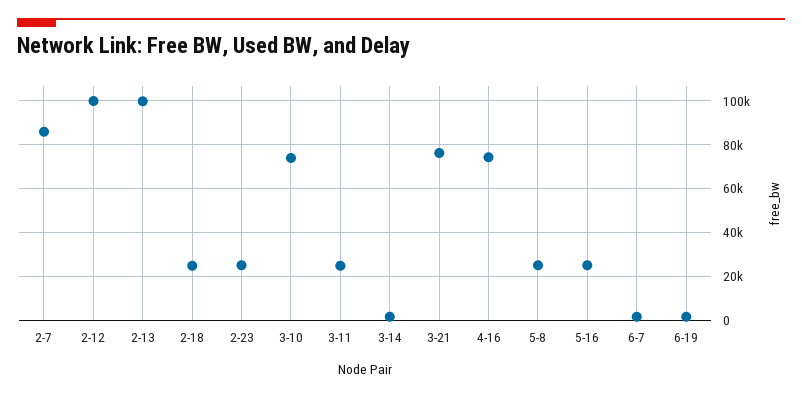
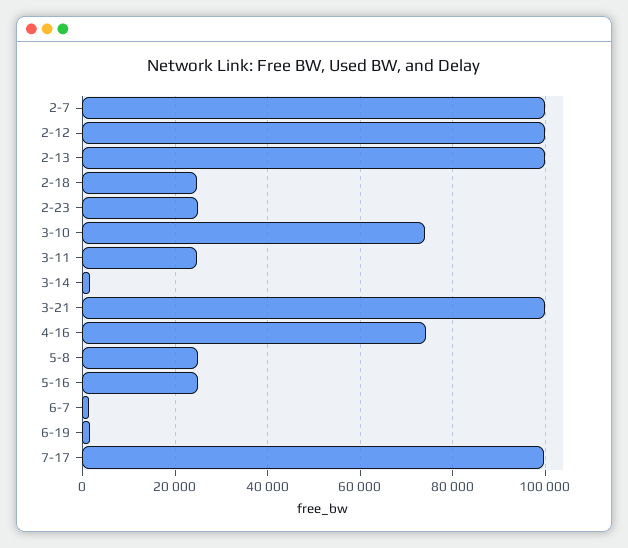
2-7: 85000 -> 100000
3-21: 75000 -> 100000
7-17: none -> 100000

